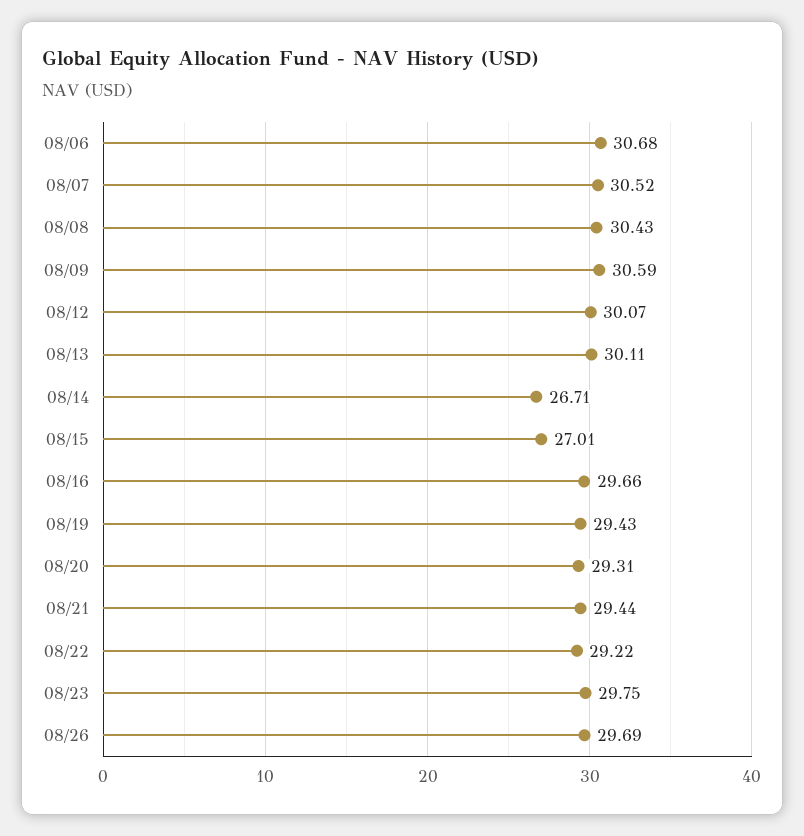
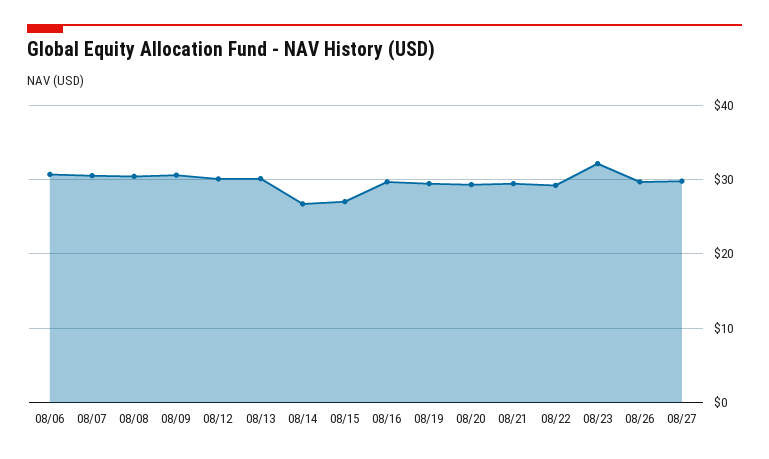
08/23: 29.75 -> 32
08/27: none -> 30

